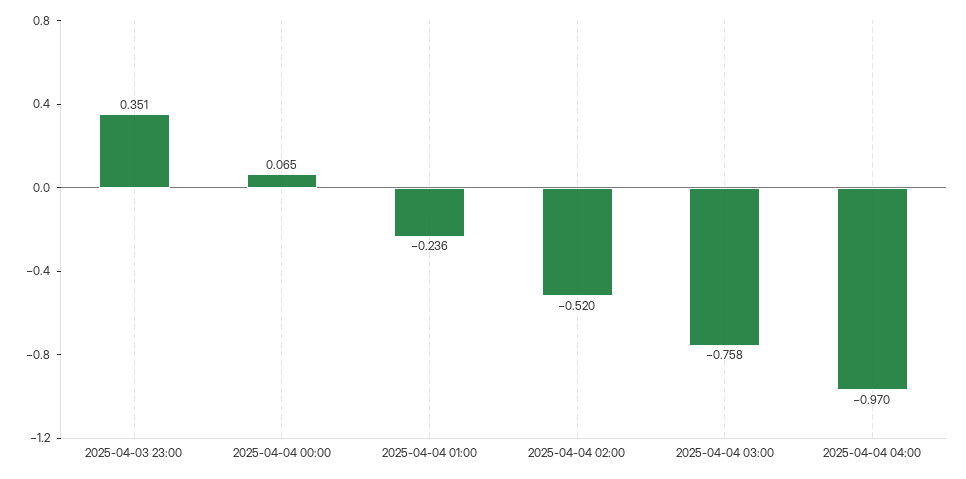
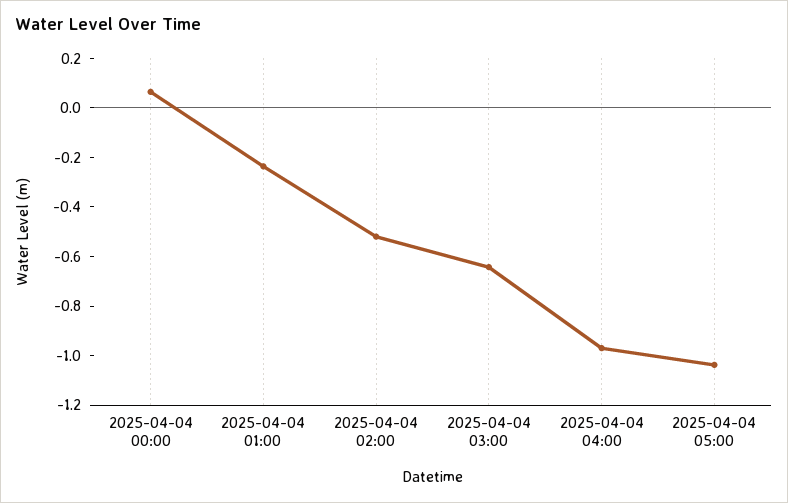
2025-04-03 23:00: 0.351 -> none
2025-04-04 03:00: -0.758 -> -0.65
2025-04-04 05:00: none -> -1.05

